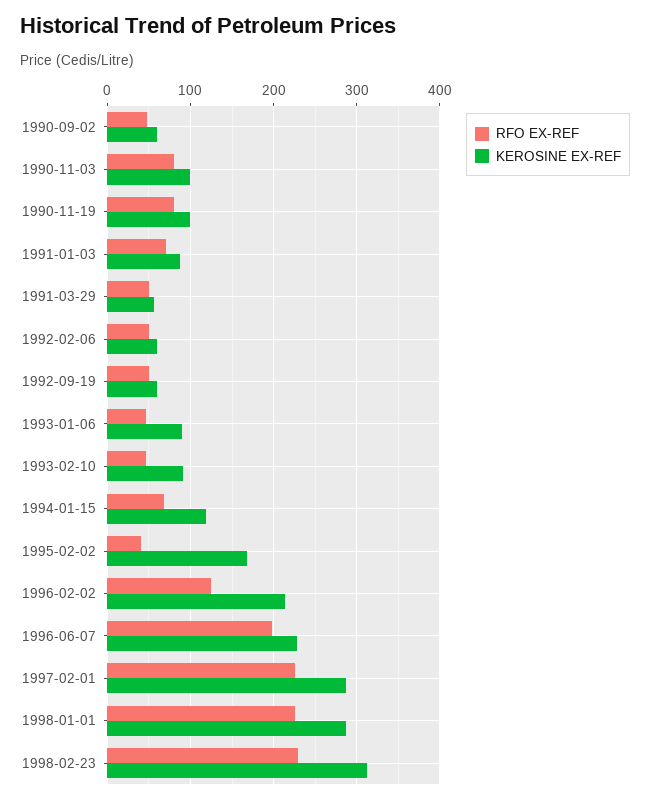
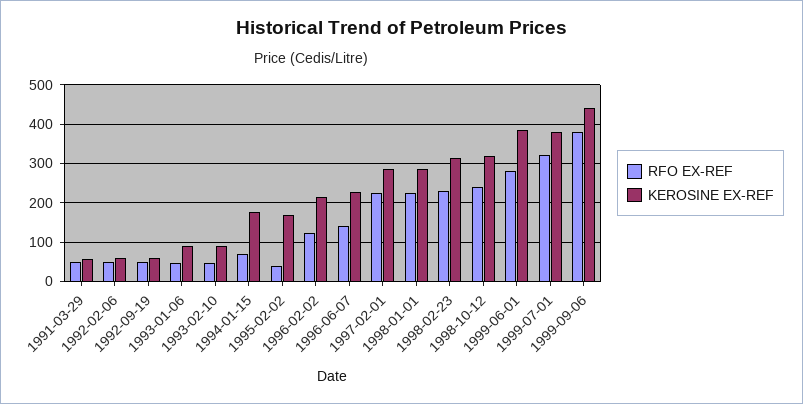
RFO EX-REF, 1990-09-02: 50 -> none
KEROSINE EX-REF, 1990-09-02: 60 -> none
RFO EX-REF, 1990-11-03: 80 -> none
KEROSINE EX-REF, 1990-11-03: 100 -> none
RFO EX-REF, 1990-11-19: 80 -> none
KEROSINE EX-REF, 1990-11-19: 100 -> none
RFO EX-REF, 1991-01-03: 70 -> none
KEROSINE EX-REF, 1991-01-03: 90 -> none
KEROSINE EX-REF, 1994-01-15: 120 -> 180
RFO EX-REF, 1996-06-07: 200 -> 140
RFO EX-REF, 1998-10-12: none -> 240
KEROSINE EX-REF, 1998-10-12: none -> 320
RFO EX-REF, 1999-06-01: none -> 280
KEROSINE EX-REF, 1999-06-01: none -> 380
RFO EX-REF, 1999-07-01: none -> 320
KEROSINE EX-REF, 1999-07-01: none -> 380
RFO EX-REF, 1999-09-06: none -> 380
KEROSINE EX-REF, 1999-09-06: none -> 440

